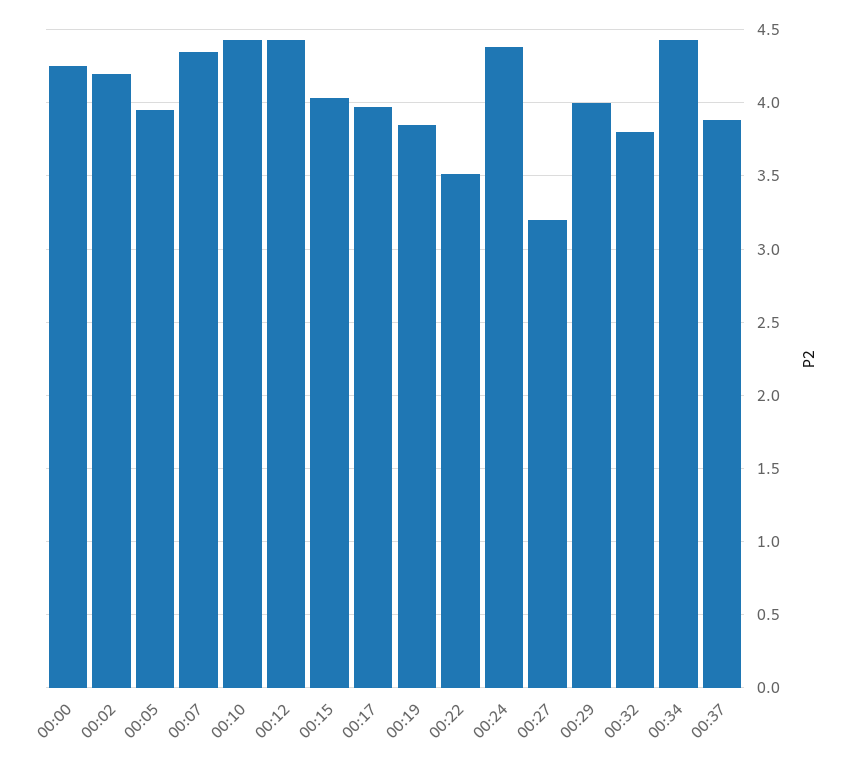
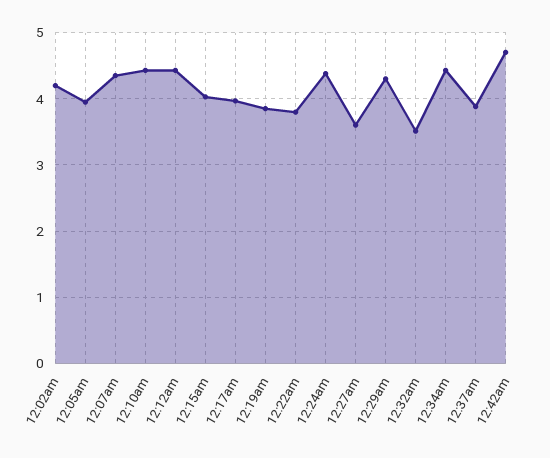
00:00: 4.25 -> none
00:22: 3.5 -> 3.8
00:27: 3.2 -> 3.6
00:29: 4 -> 4.3
00:32: 3.8 -> 3.5
12:42am: none -> 4.7

